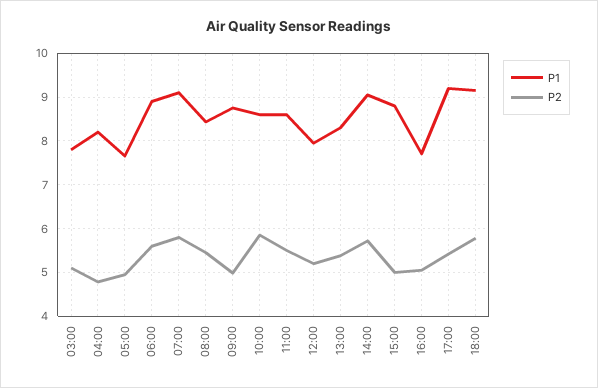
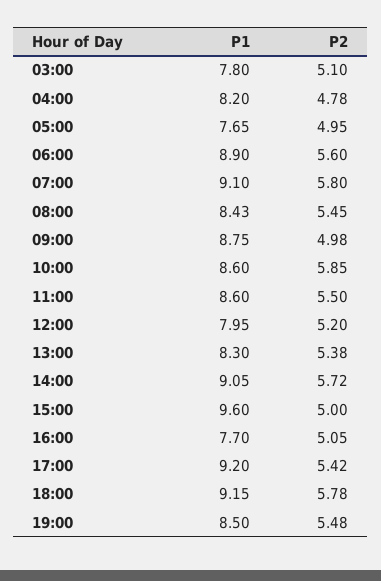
P1, 15:00: 8.8 -> 9.6
P1, 19:00: none -> 8.5
P2, 19:00: none -> 5.48

